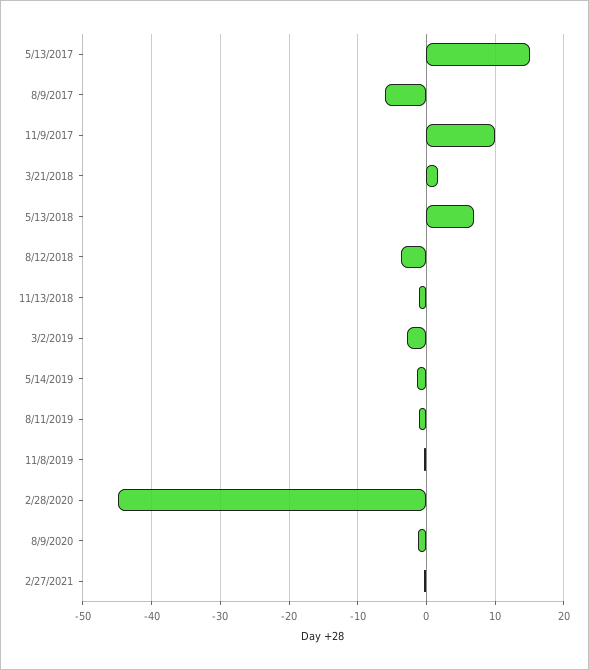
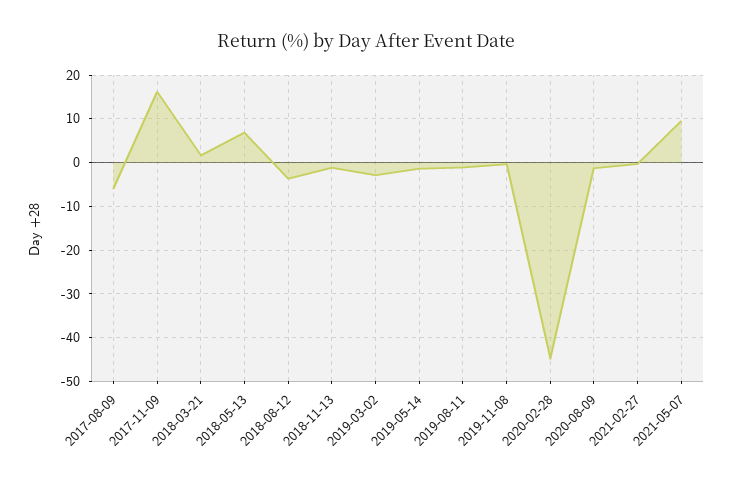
5/13/2017: 15 -> none
11/9/2017: 10 -> 16
2021-05-07: none -> 10

